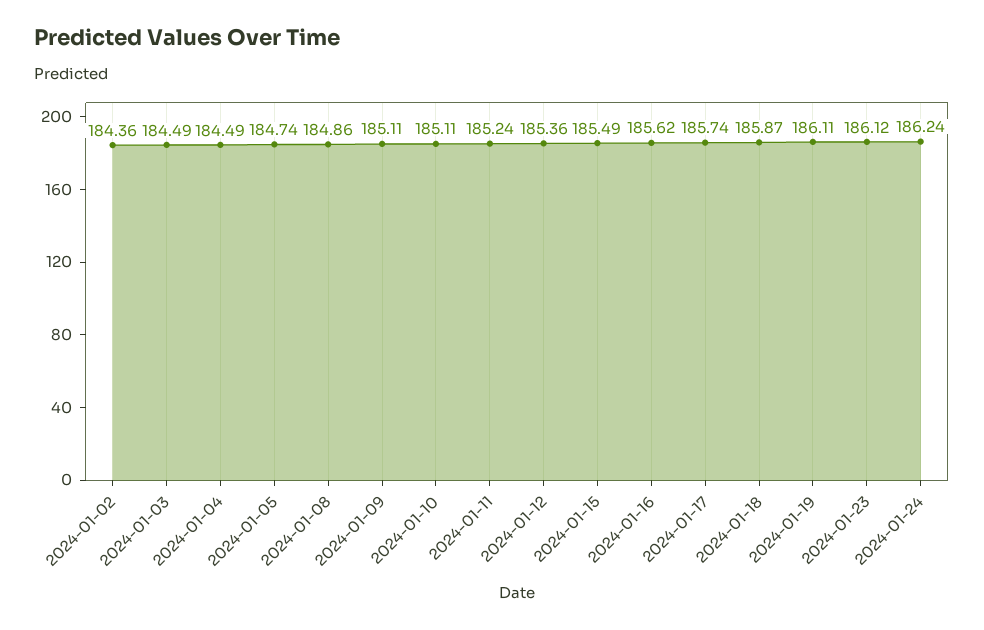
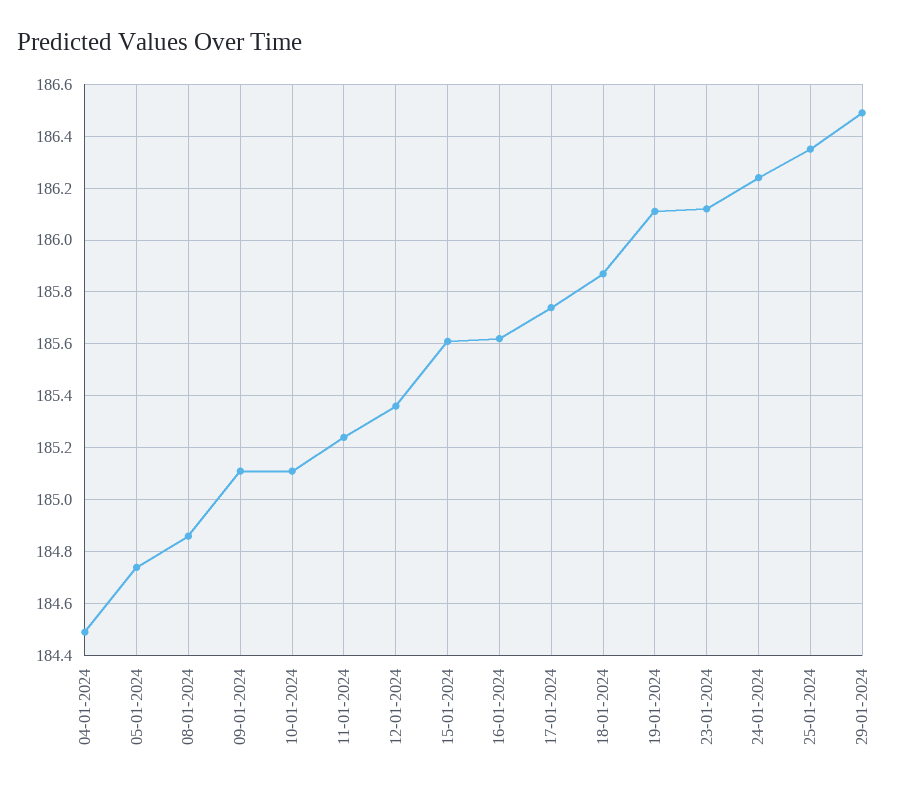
2024-01-02: 184.36 -> none
2024-01-03: 184.49 -> none
2024-01-15: 185.49 -> 185.6
25-01-2024: none -> 186.35
29-01-2024: none -> 186.5

